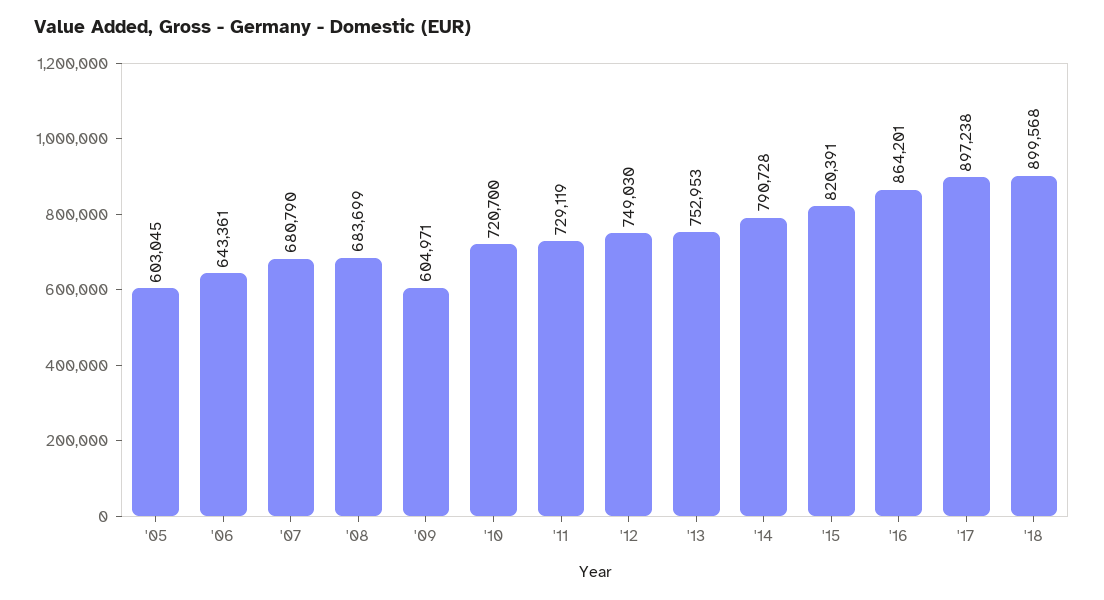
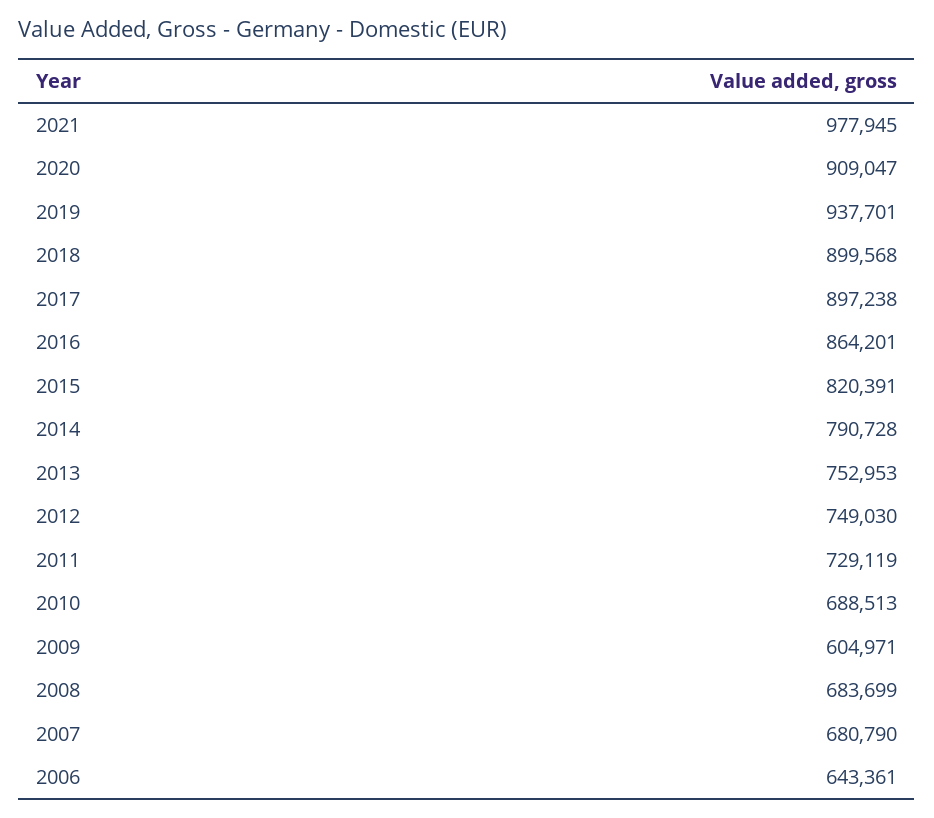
'05: 603045 -> none
'10: 720700 -> 688513
2021: none -> 977945
2020: none -> 909047
2019: none -> 937701

